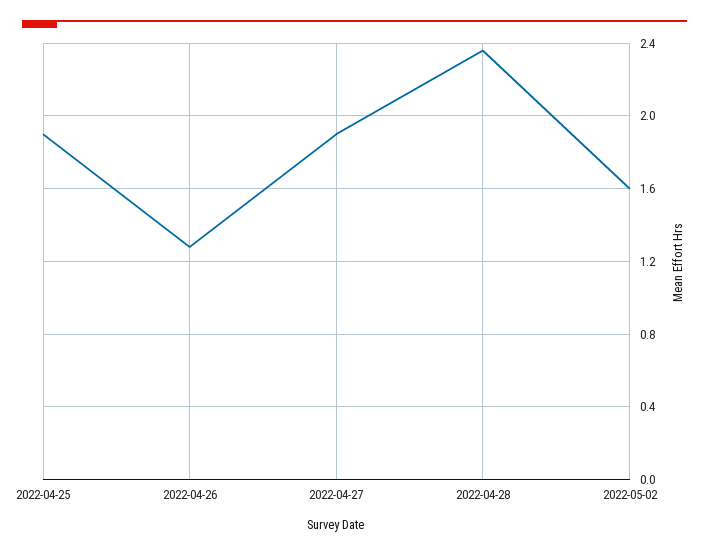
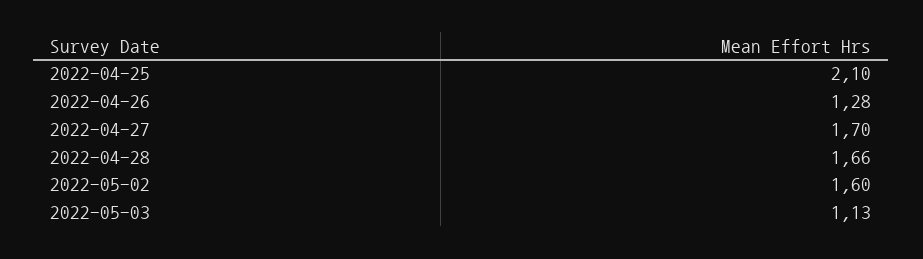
2022-04-25: 1.9 -> 2.1
2022-04-27: 1.9 -> 1.7
2022-04-28: 2.35 -> 1.66
2022-05-03: none -> 1.13

